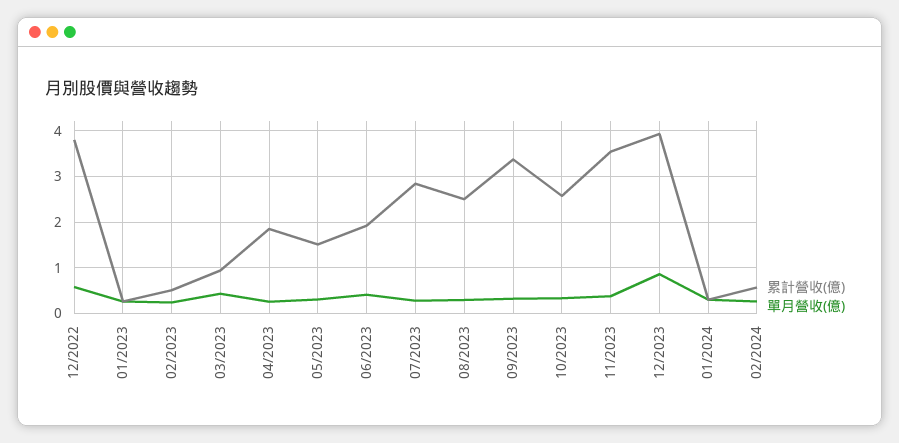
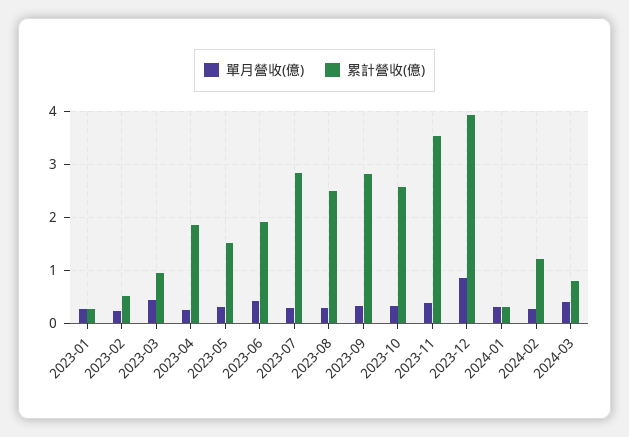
累計營收(億), 12/2022: 3.8 -> none
單月營收(億), 12/2022: 0.6 -> none
累計營收(億), 09/2023: 3.4 -> 2.8
累計營收(億), 02/2024: 0.6 -> 1.2
單月營收(億), 2024-03: none -> 0.4
累計營收(億), 2024-03: none -> 0.8

